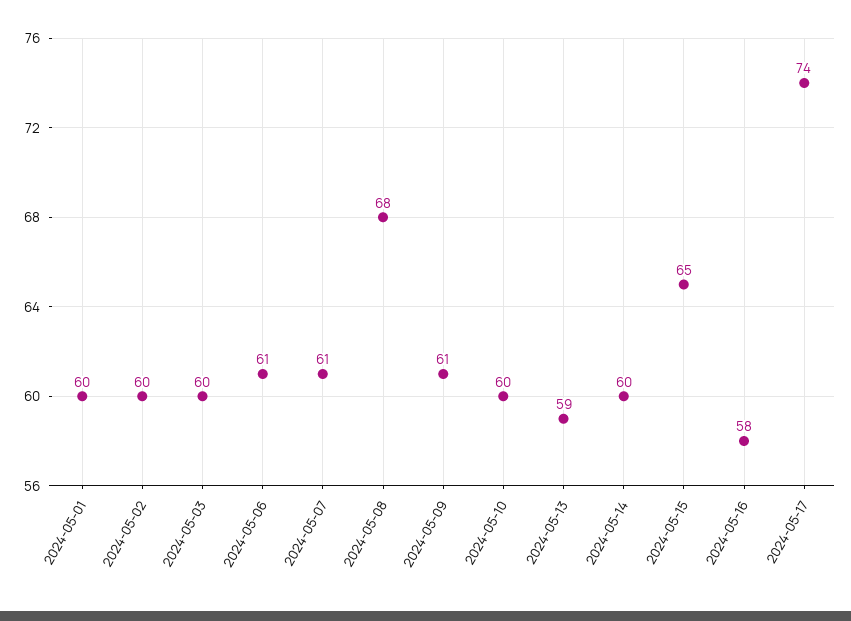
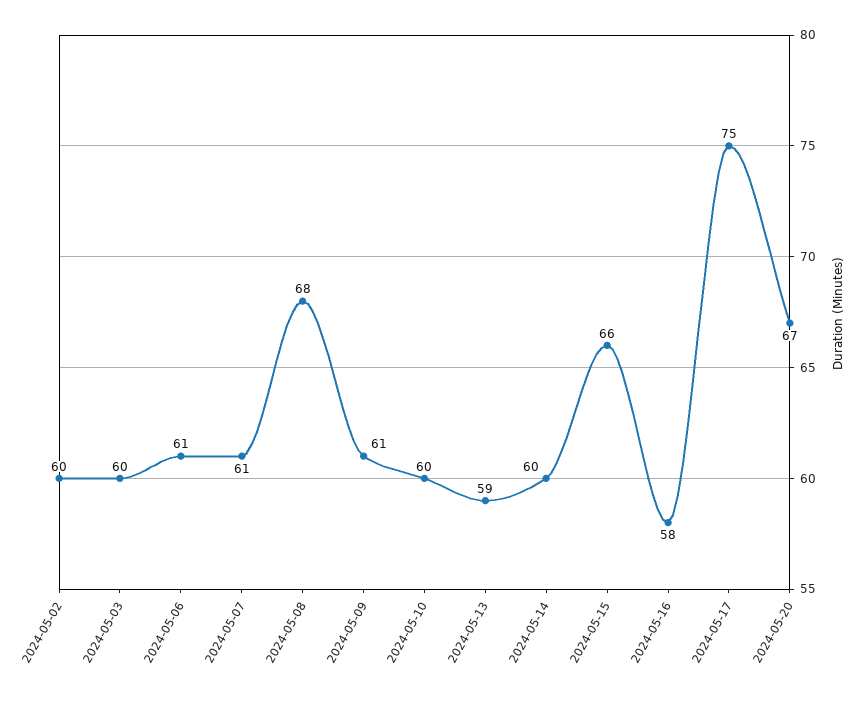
2024-05-01: 60 -> none
2024-05-15: 65 -> 66
2024-05-17: 74 -> 75
2024-05-20: none -> 67

